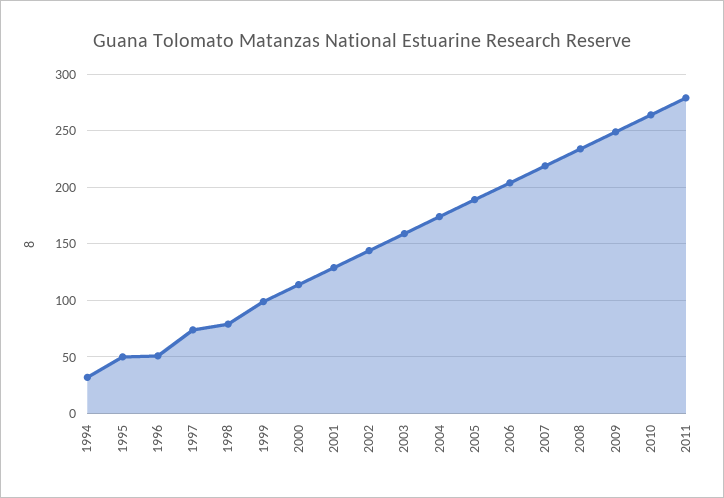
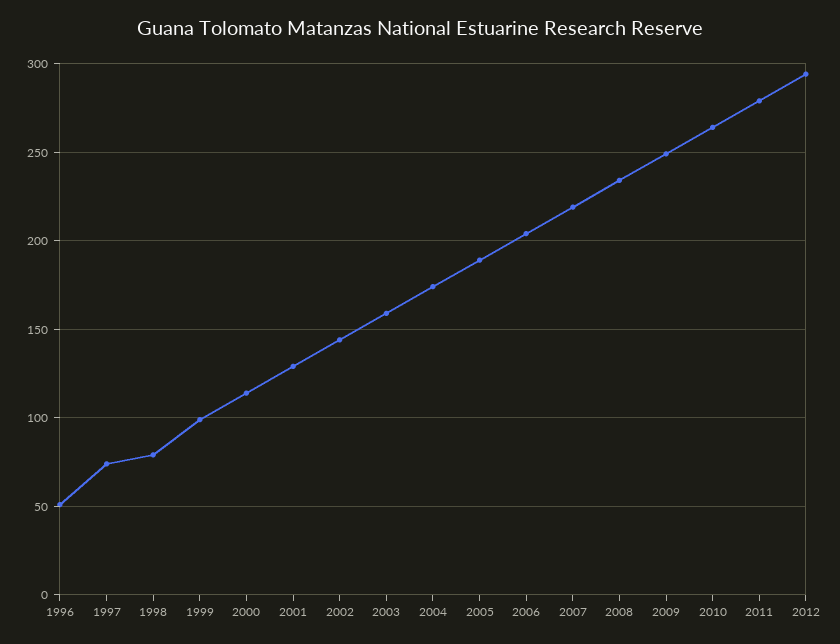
1994: 30 -> none
1995: 50 -> none
2012: none -> 295

